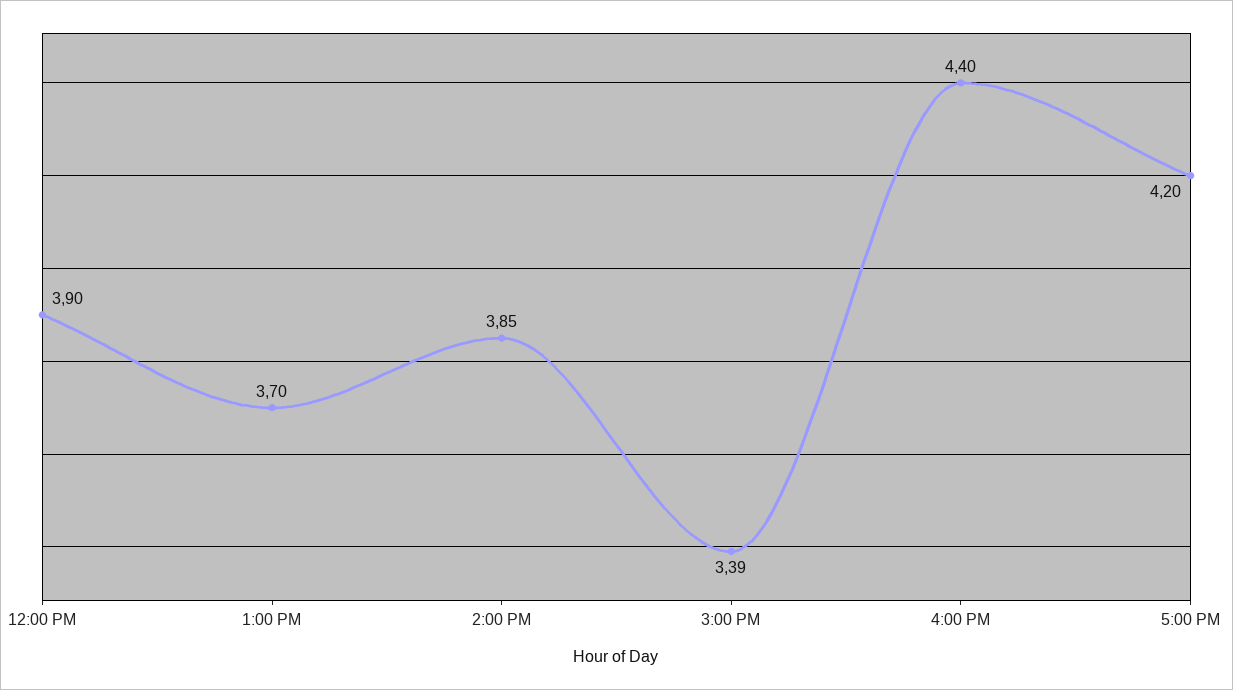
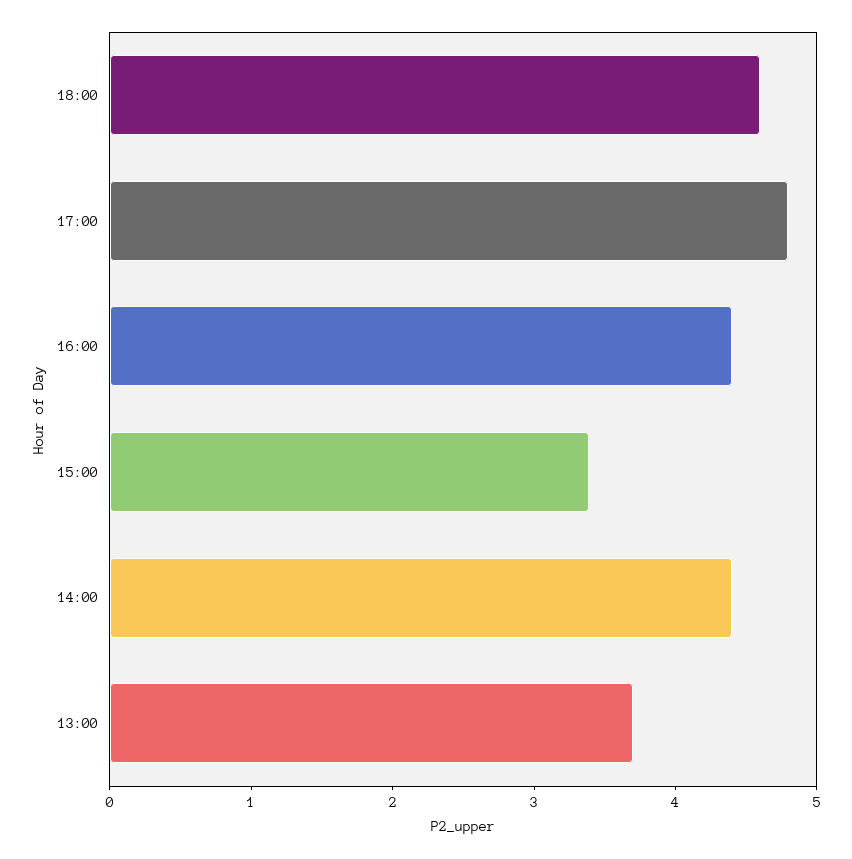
12:00 PM: 3.9 -> none
2:00 PM: 3.85 -> 4.4
5:00 PM: 4.2 -> 4.8
18:00: none -> 4.6

